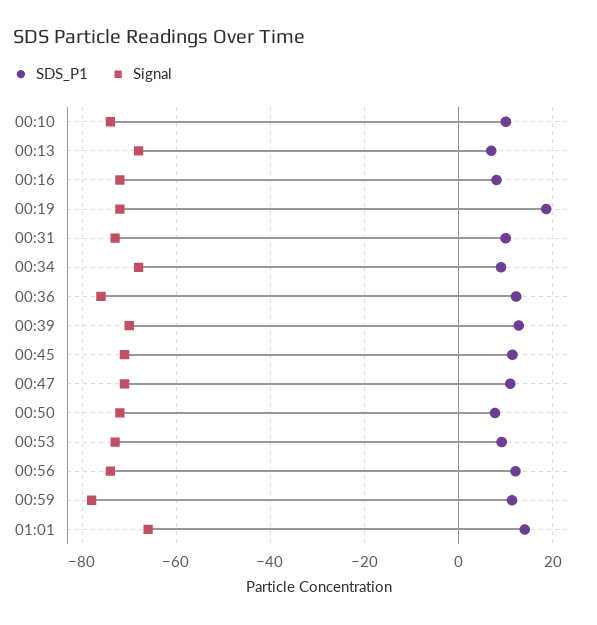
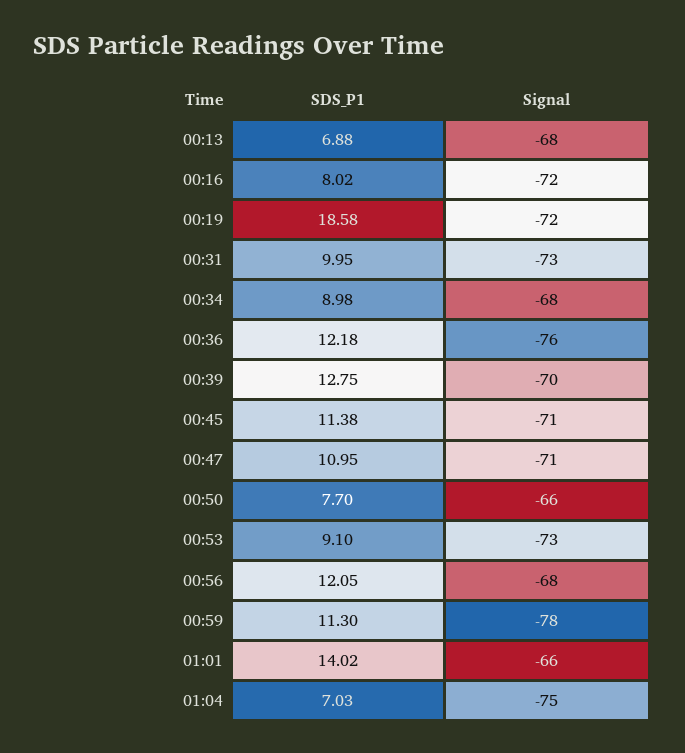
SDS_P1, 00:10: 10 -> none
Signal, 00:10: -74 -> none
Signal, 00:50: -72 -> -66
Signal, 00:56: -74 -> -68
SDS_P1, 01:04: none -> 7.03
Signal, 01:04: none -> -75

